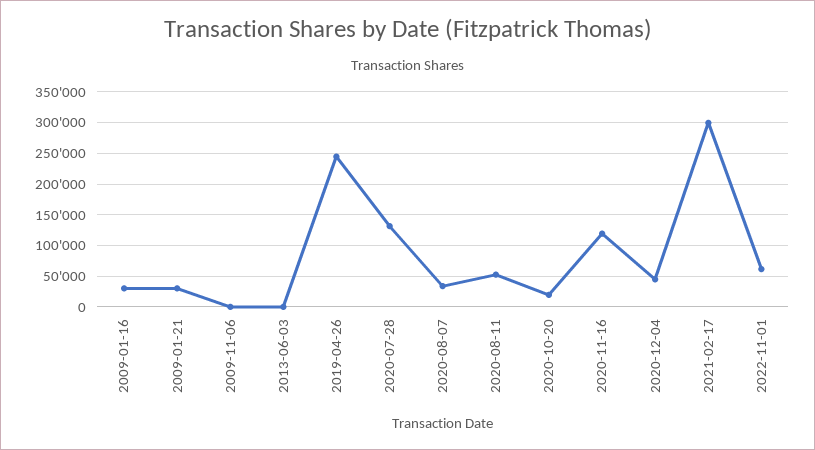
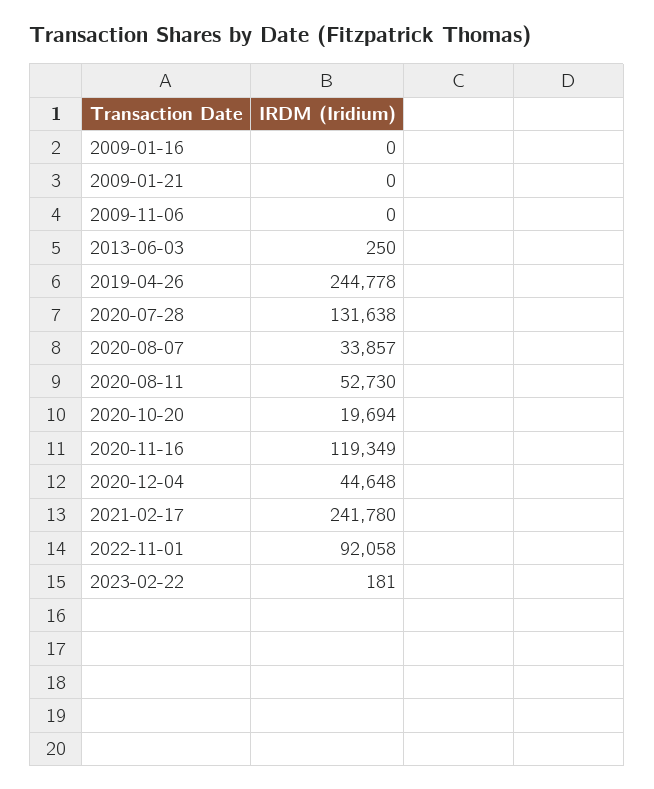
2009-01-16: 30000 -> 0
2009-01-21: 30000 -> 0
2021-02-17: 300000 -> 241780
2022-11-01: 60000 -> 92058
2023-02-22: none -> 181

